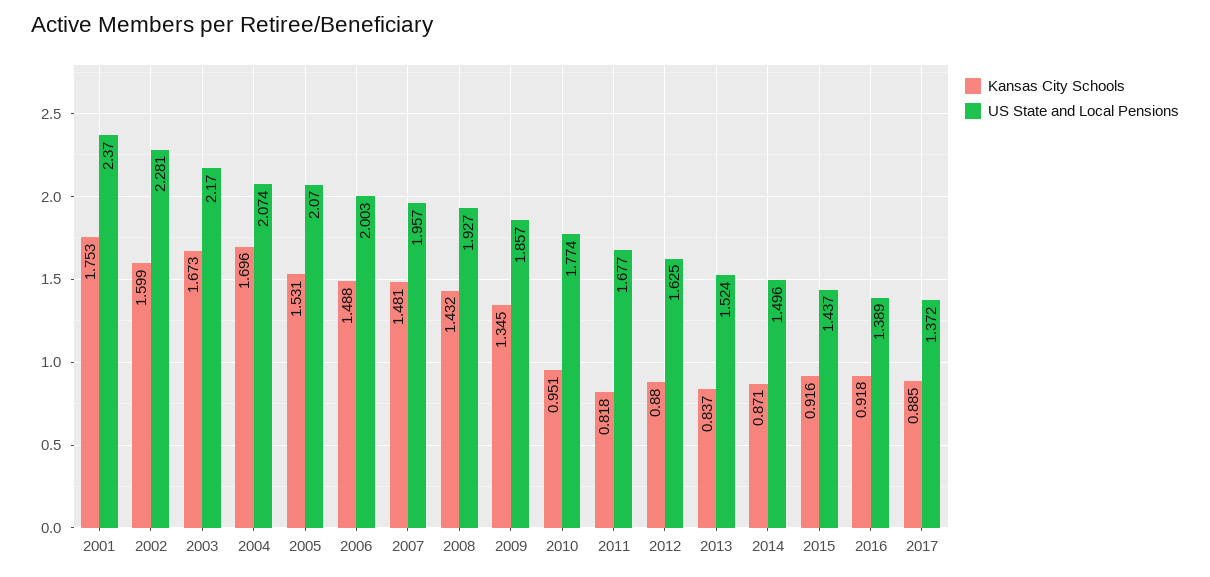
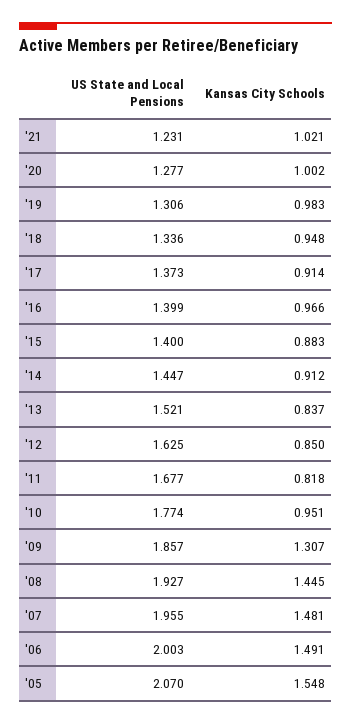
Kansas City Schools, 2001: 1.753 -> none
US State and Local Pensions, 2001: 2.37 -> none
Kansas City Schools, 2002: 1.599 -> none
US State and Local Pensions, 2002: 2.281 -> none
Kansas City Schools, 2003: 1.673 -> none
US State and Local Pensions, 2003: 2.17 -> none
Kansas City Schools, 2004: 1.696 -> none
US State and Local Pensions, 2004: 2.074 -> none
Kansas City Schools, 2005: 1.531 -> 1.548
Kansas City Schools, 2006: 1.488 -> 1.491
US State and Local Pensions, 2007: 1.957 -> 1.955
Kansas City Schools, 2008: 1.432 -> 1.445
Kansas City Schools, 2009: 1.345 -> 1.307
Kansas City Schools, 2012: 0.88 -> 0.85
US State and Local Pensions, 2013: 1.524 -> 1.521
Kansas City Schools, 2014: 0.871 -> 0.912
US State and Local Pensions, 2014: 1.496 -> 1.447
Kansas City Schools, 2015: 0.916 -> 0.883
US State and Local Pensions, 2015: 1.437 -> 1.4
Kansas City Schools, 2016: 0.918 -> 0.966
US State and Local Pensions, 2016: 1.389 -> 1.399
Kansas City Schools, 2017: 0.885 -> 0.914
US State and Local Pensions, 2017: 1.372 -> 1.373
US State and Local Pensions, '21: none -> 1.231
Kansas City Schools, '21: none -> 1.021
US State and Local Pensions, '20: none -> 1.277
Kansas City Schools, '20: none -> 1.002
US State and Local Pensions, '19: none -> 1.306
Kansas City Schools, '19: none -> 0.983
US State and Local Pensions, '18: none -> 1.336
Kansas City Schools, '18: none -> 0.948

